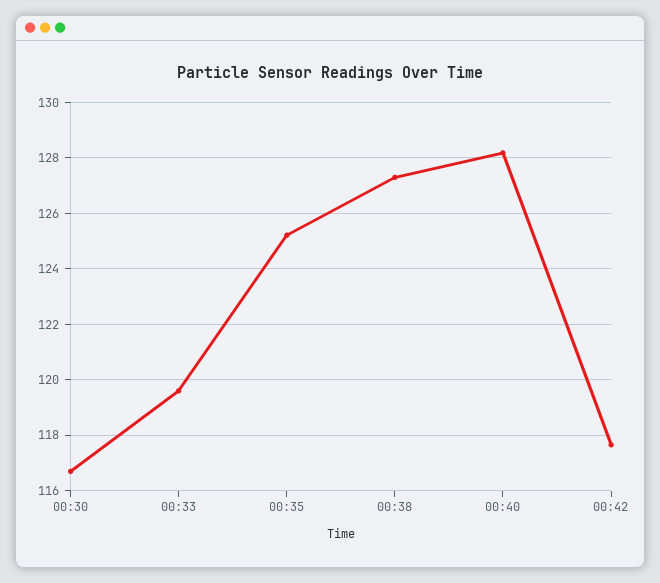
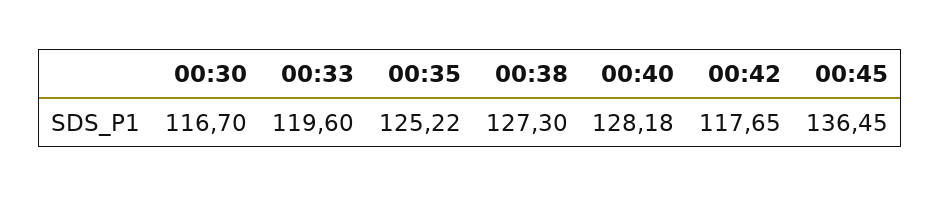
00:45: none -> 136.45

